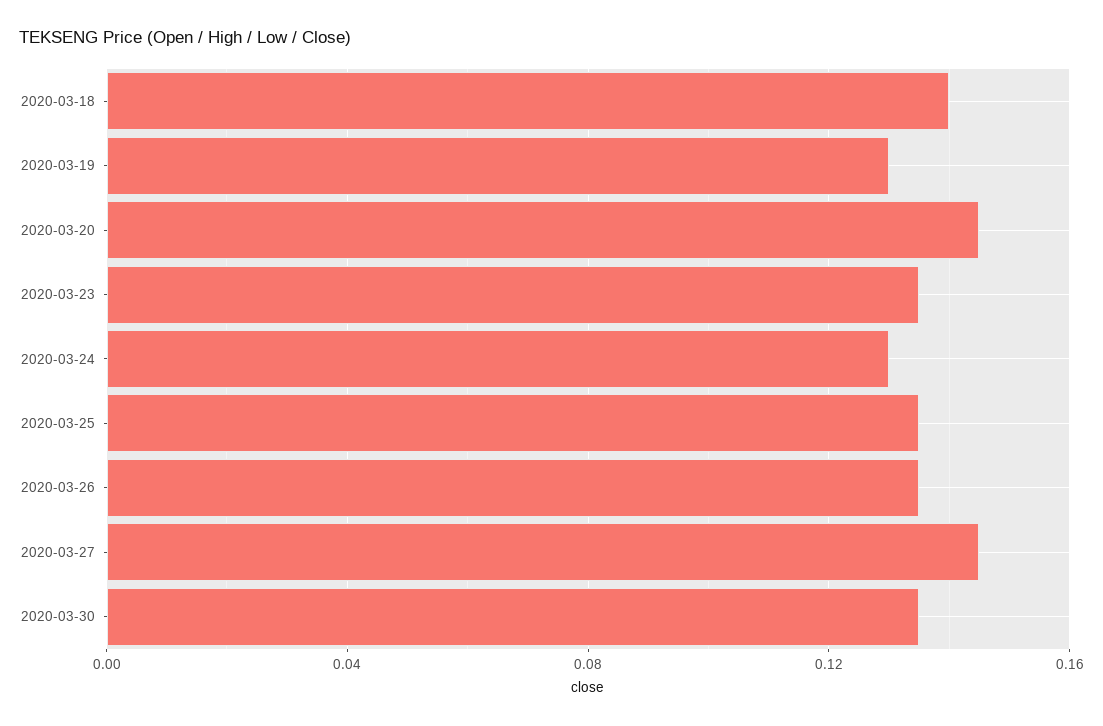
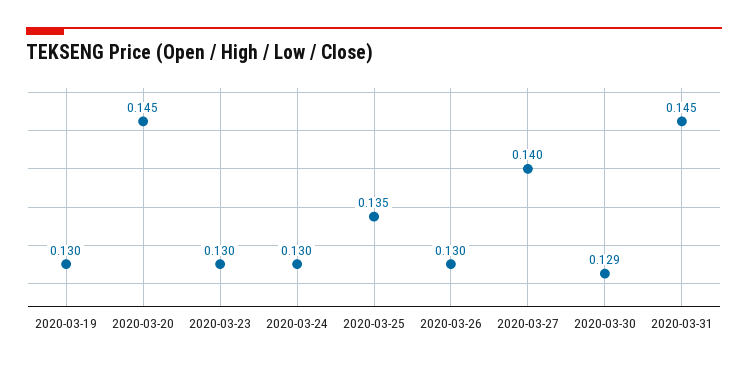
2020-03-18: 0.14 -> none
2020-03-23: 0.135 -> 0.13
2020-03-26: 0.135 -> 0.13
2020-03-27: 0.145 -> 0.14
2020-03-30: 0.135 -> 0.129
2020-03-31: none -> 0.145

